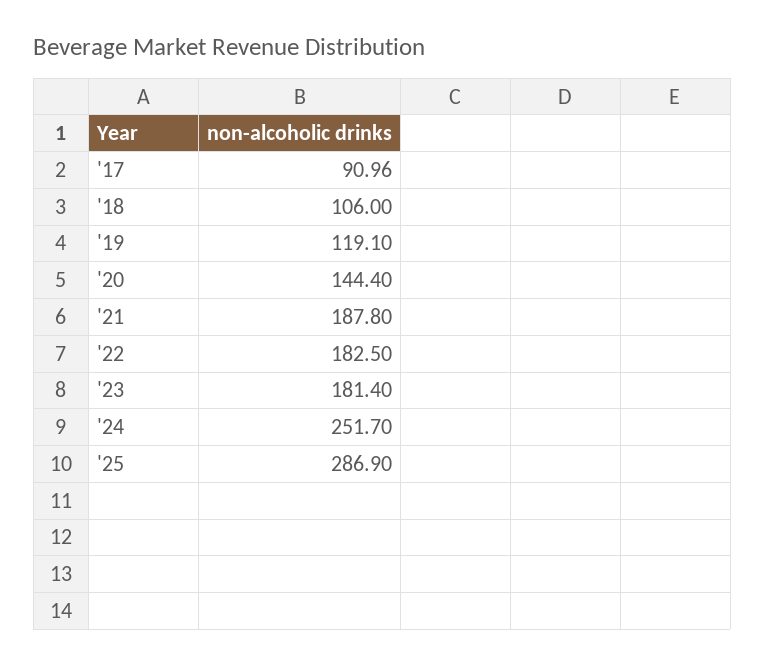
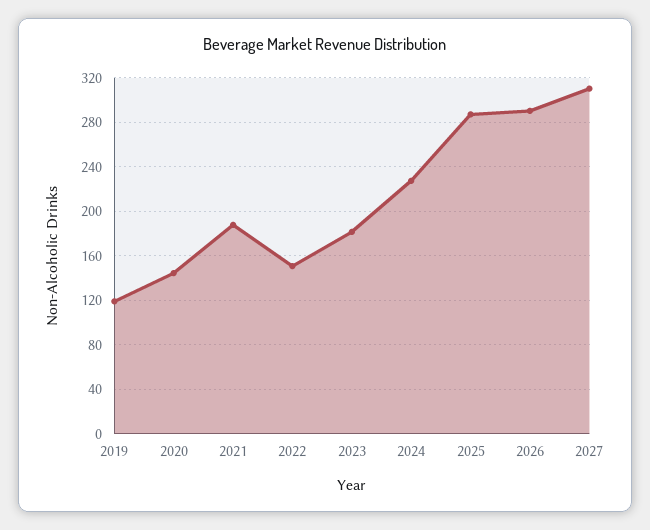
'17: 90.96 -> none
'18: 106 -> none
'22: 182.5 -> 150
'24: 251.7 -> 230
2026: none -> 290
2027: none -> 310

